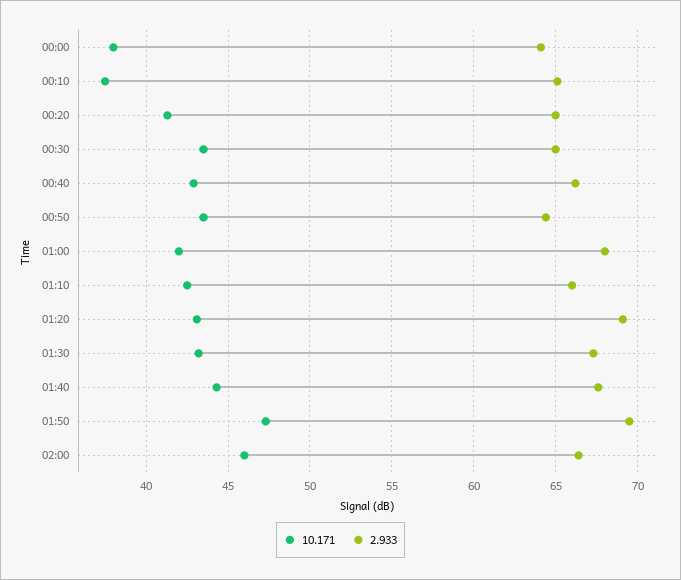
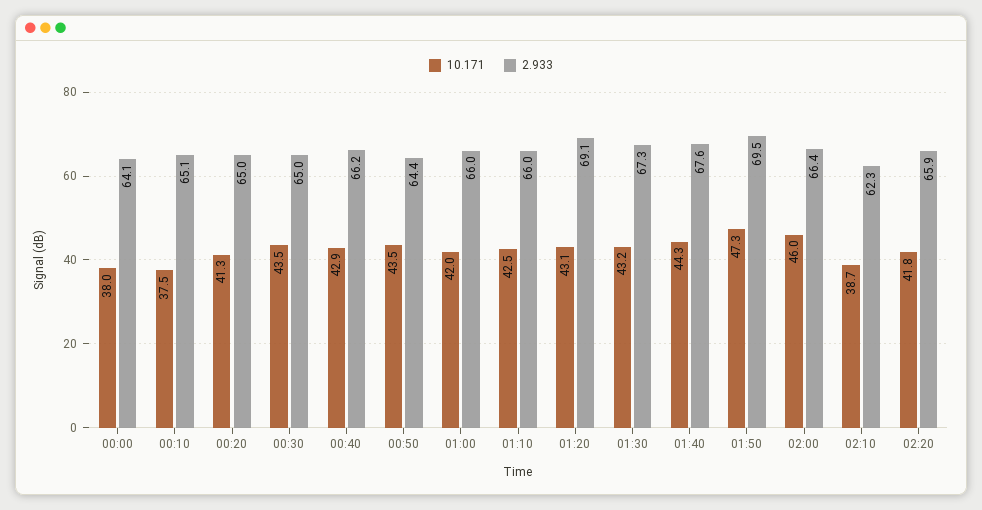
2.933, 01:00: 68 -> 66
10.171, 02:10: none -> 38.7
2.933, 02:10: none -> 62.3
10.171, 02:20: none -> 41.8
2.933, 02:20: none -> 65.9

